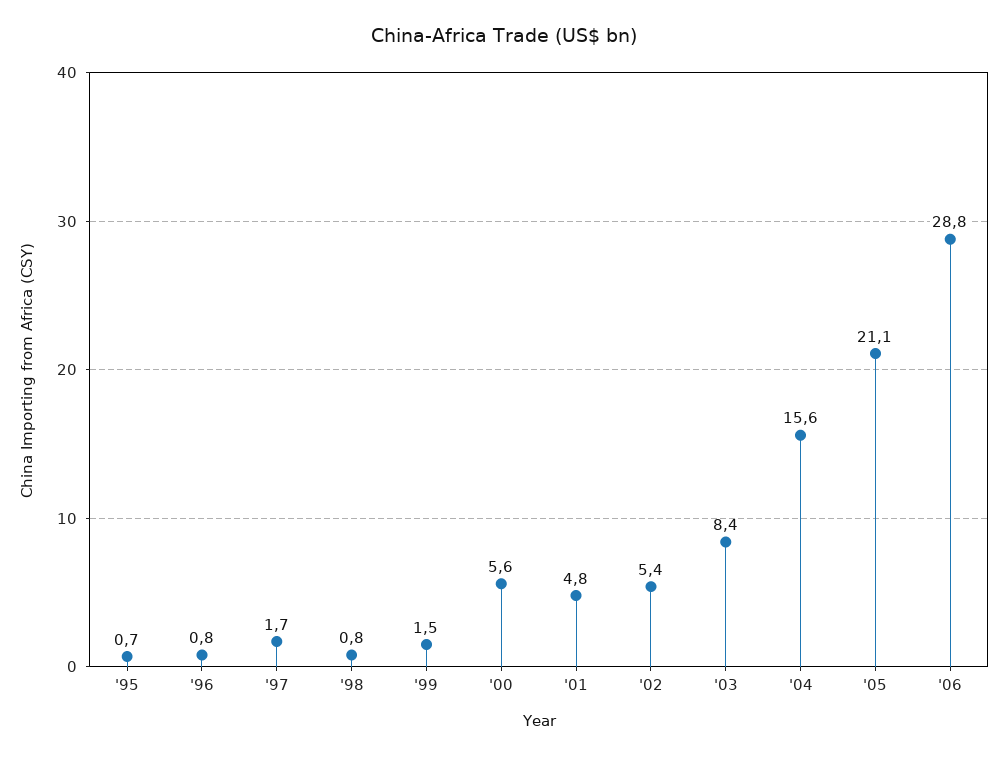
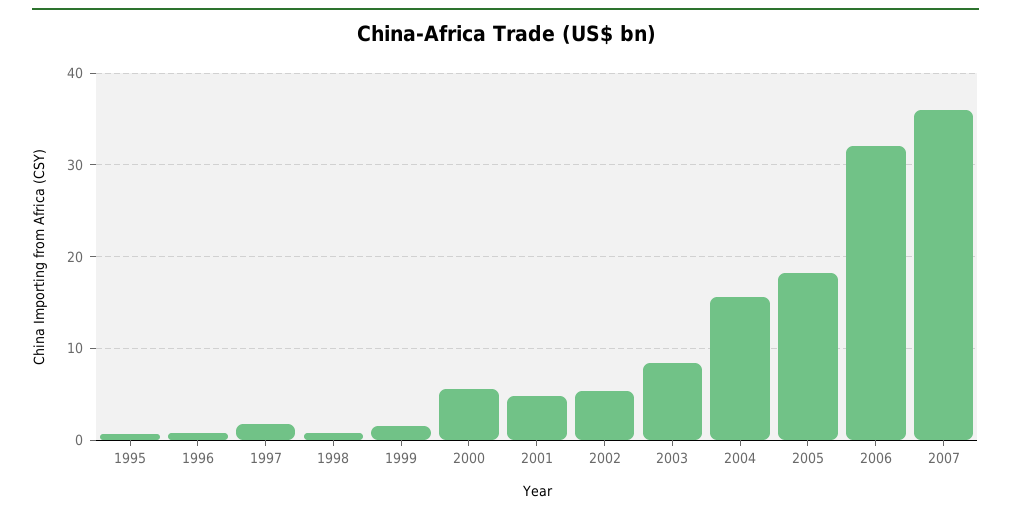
'05: 21.1 -> 18
'06: 28.8 -> 32
2007: none -> 36

